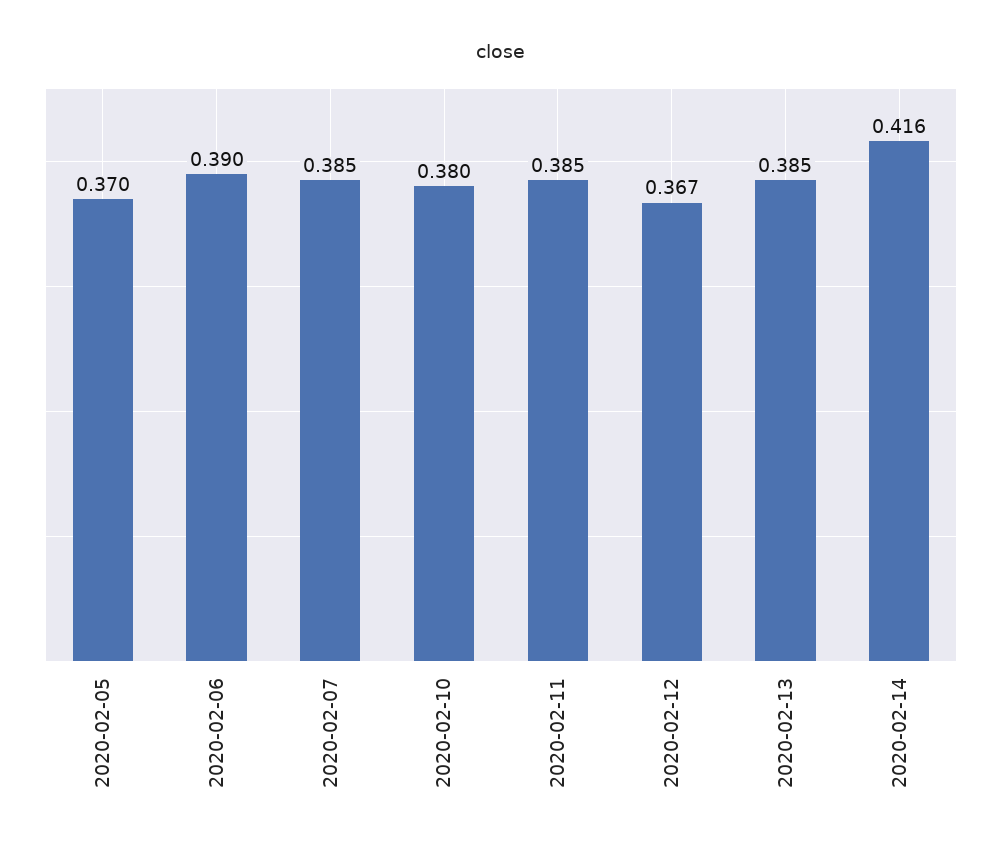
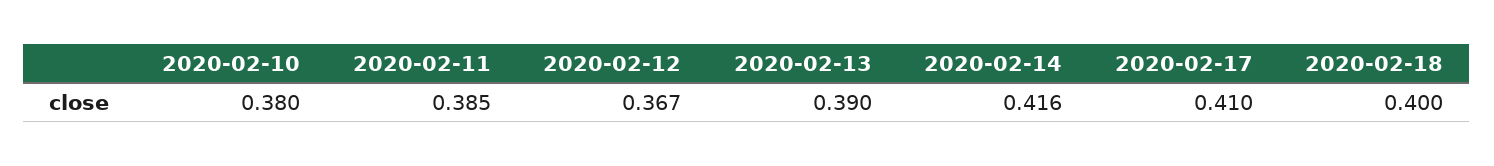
2020-02-05: 0.37 -> none
2020-02-06: 0.39 -> none
2020-02-07: 0.385 -> none
2020-02-13: 0.385 -> 0.39
2020-02-17: none -> 0.41
2020-02-18: none -> 0.4

